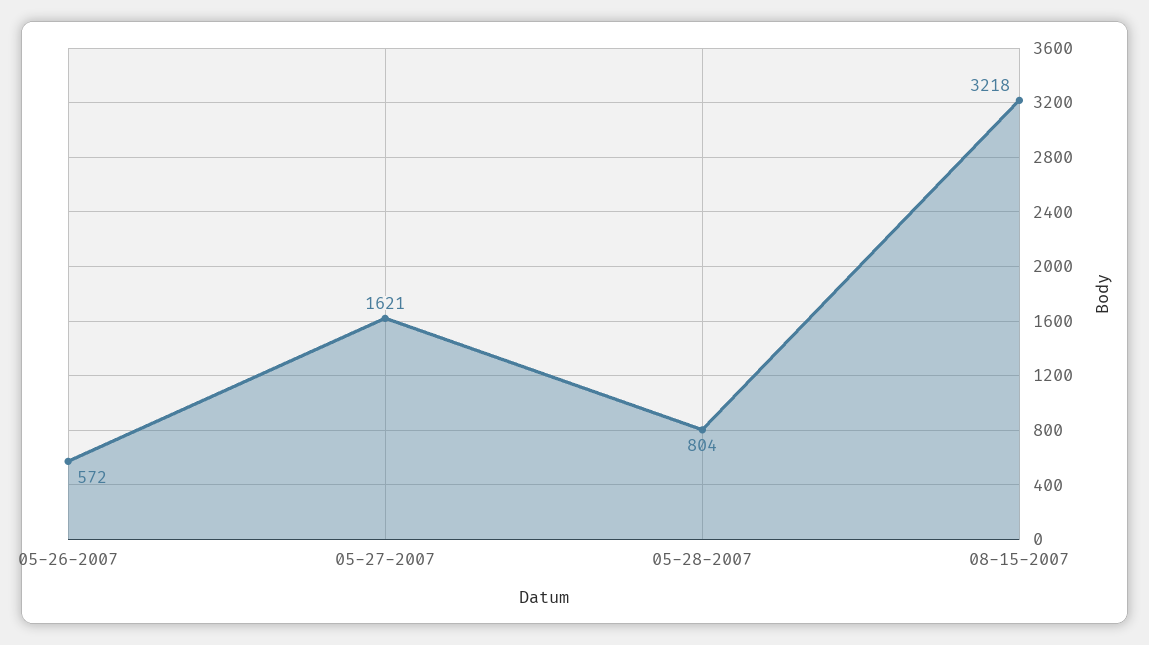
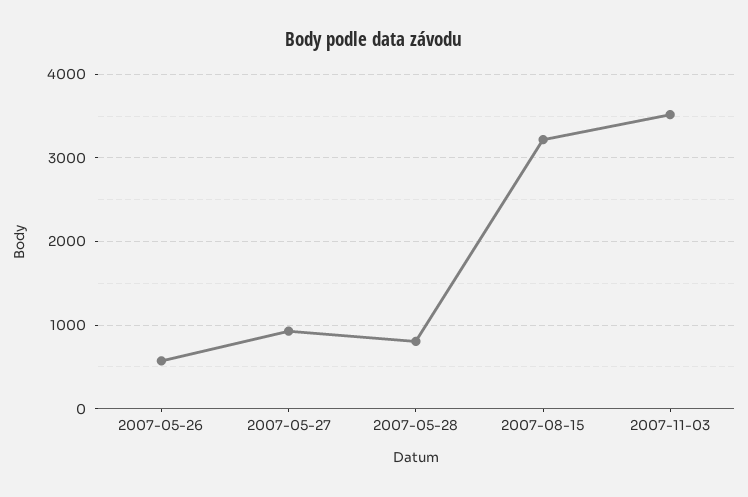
05-27-2007: 1621 -> 900
2007-11-03: none -> 3500

